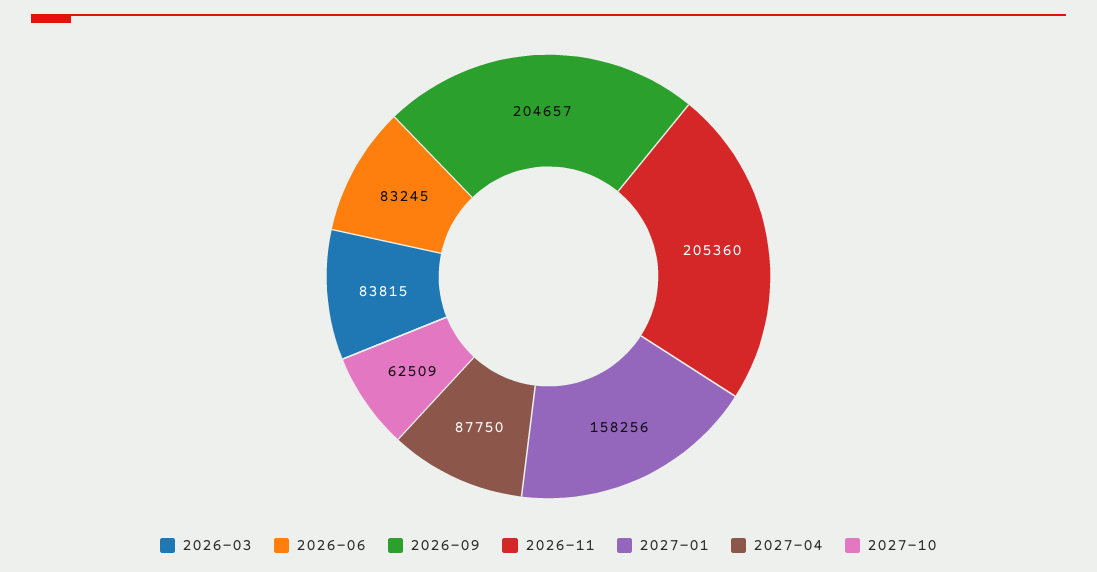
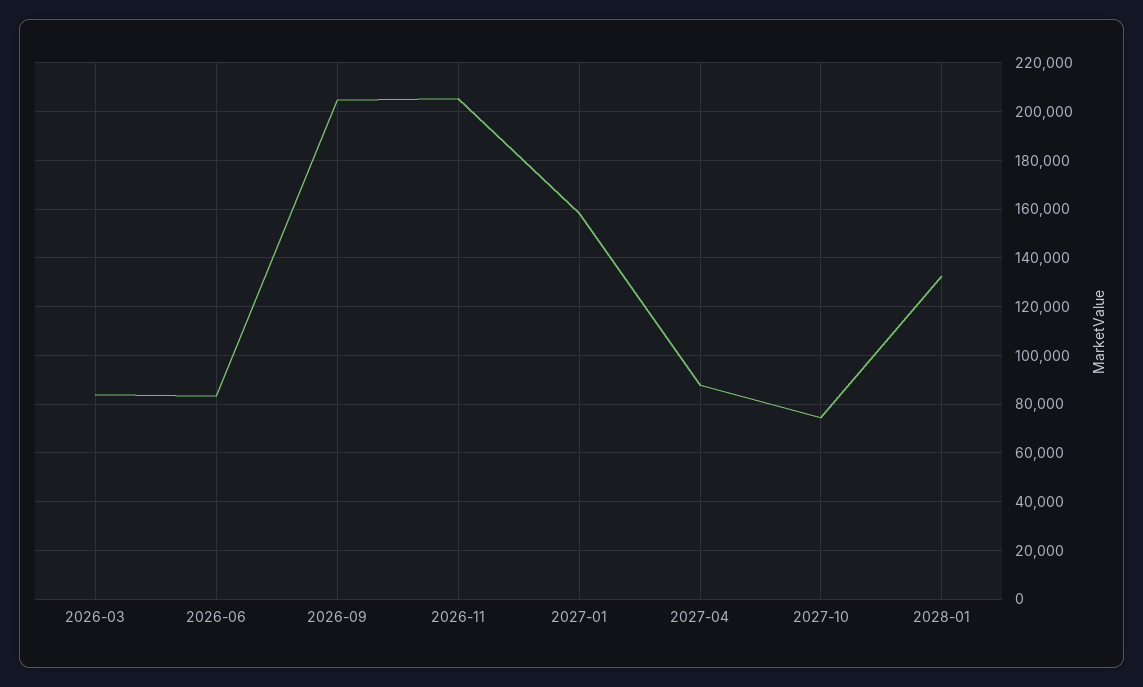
2027-10: 62509 -> 75000
2028-01: none -> 132500

